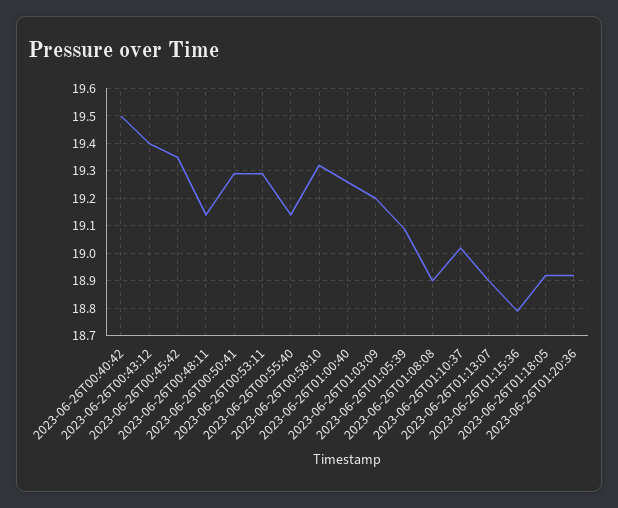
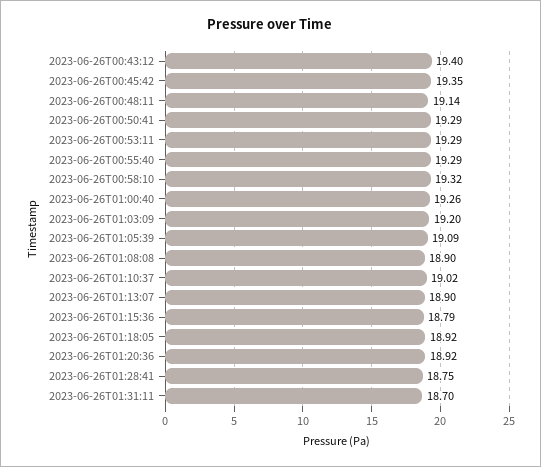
2023-06-26T00:40:42: 19.5 -> none
2023-06-26T00:55:40: 19.15 -> 19.29
2023-06-26T01:28:41: none -> 18.75
2023-06-26T01:31:11: none -> 18.7

